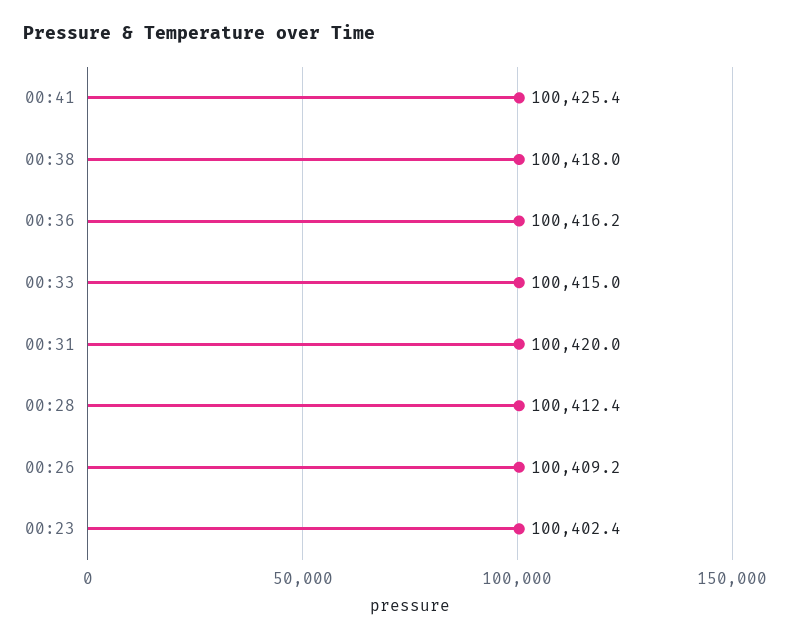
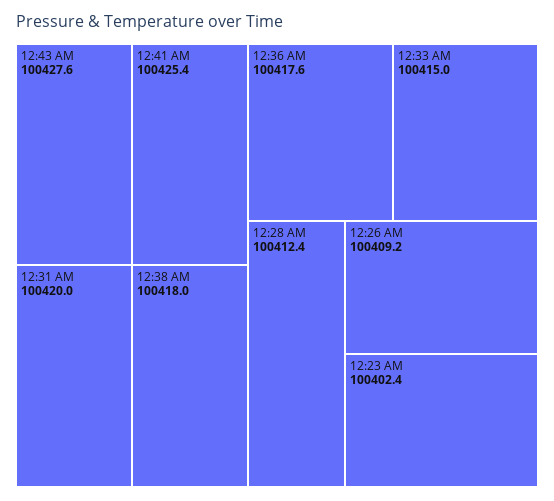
00:36: 100416.2 -> 100417.6
12:43 AM: none -> 100427.6

